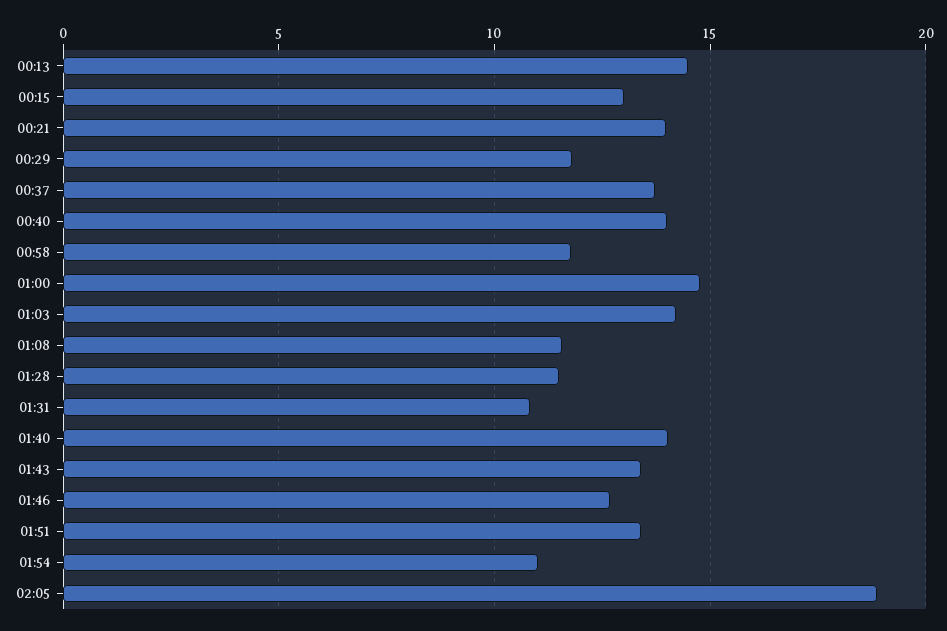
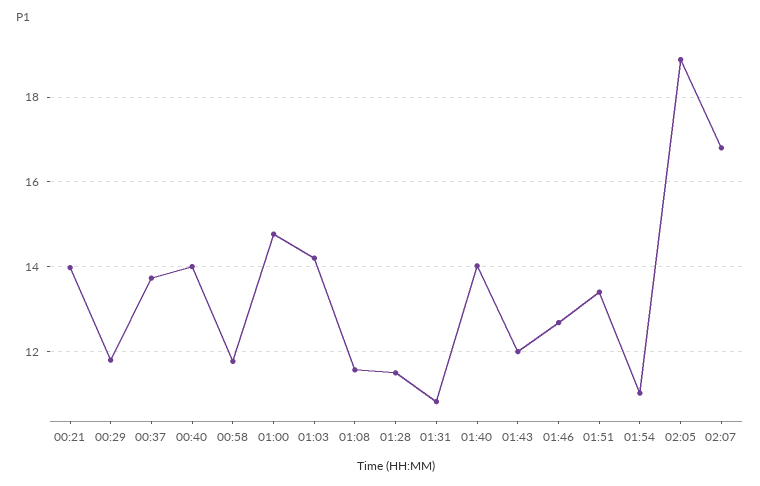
00:13: 14.5 -> none
00:15: 13 -> none
01:43: 13.5 -> 12
02:07: none -> 16.8

